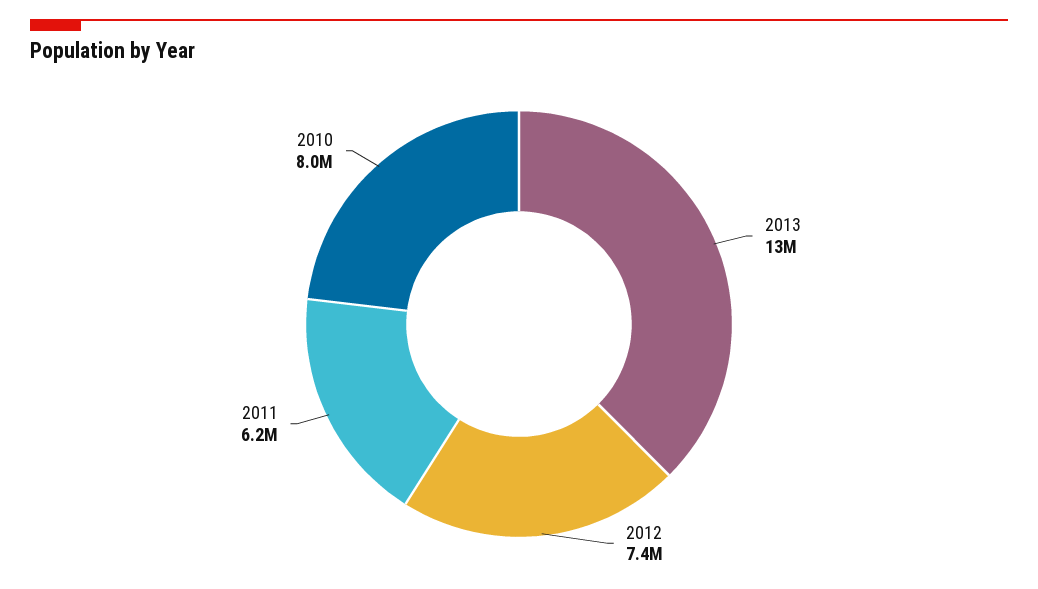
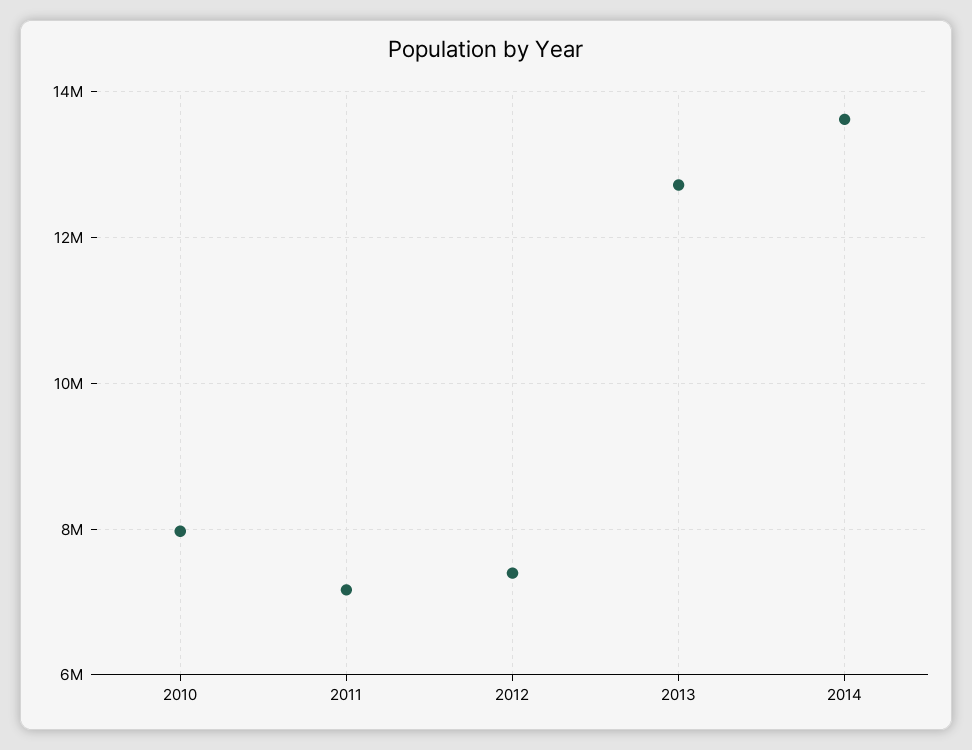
2011: 6200000 -> 7200000
2014: none -> 13600000

